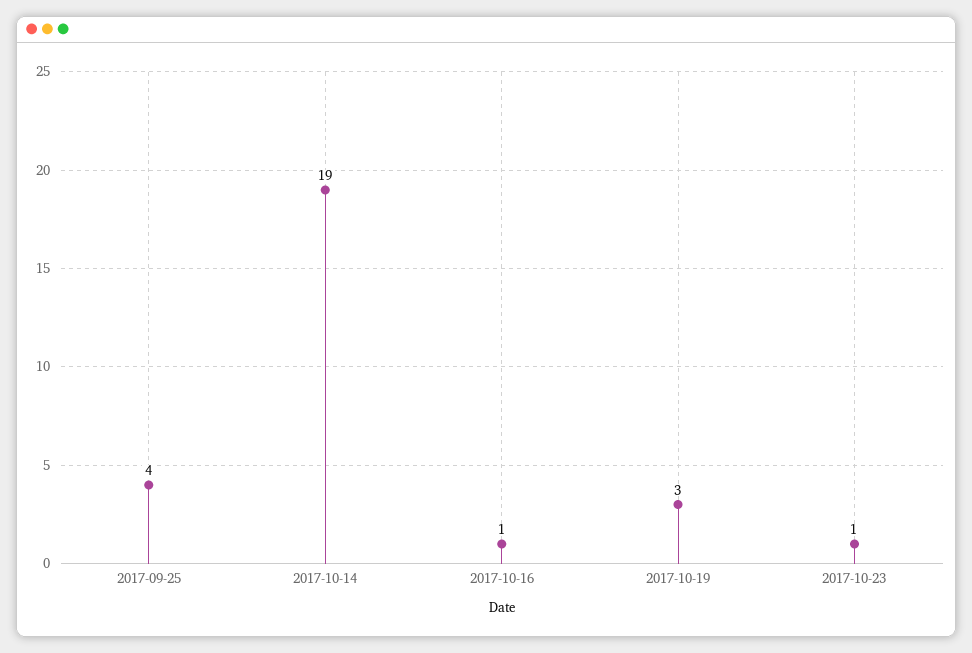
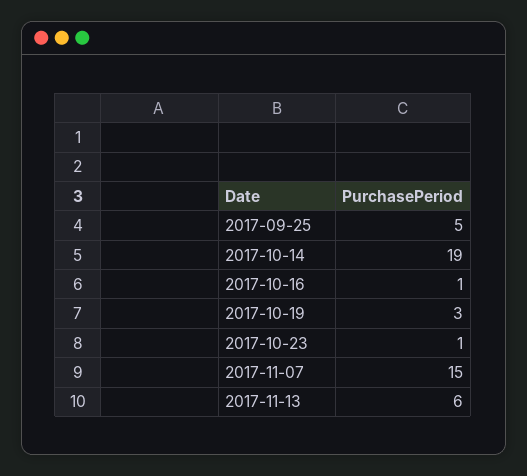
2017-09-25: 4 -> 5
2017-11-07: none -> 15
2017-11-13: none -> 6

